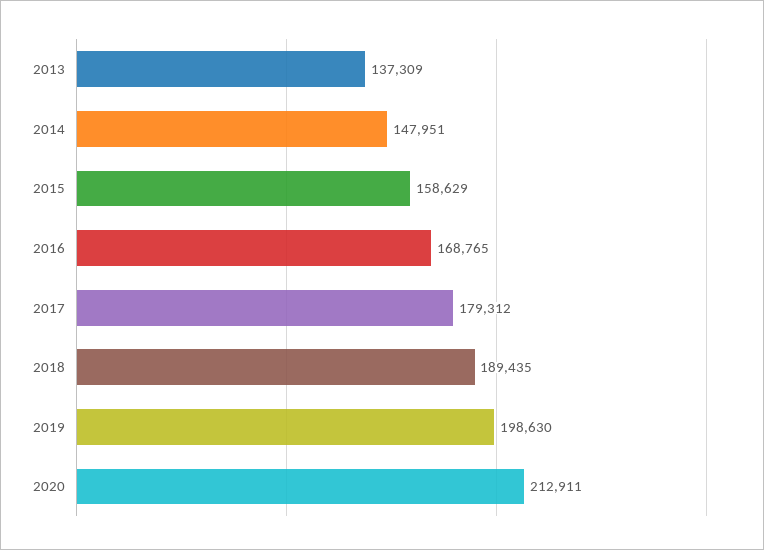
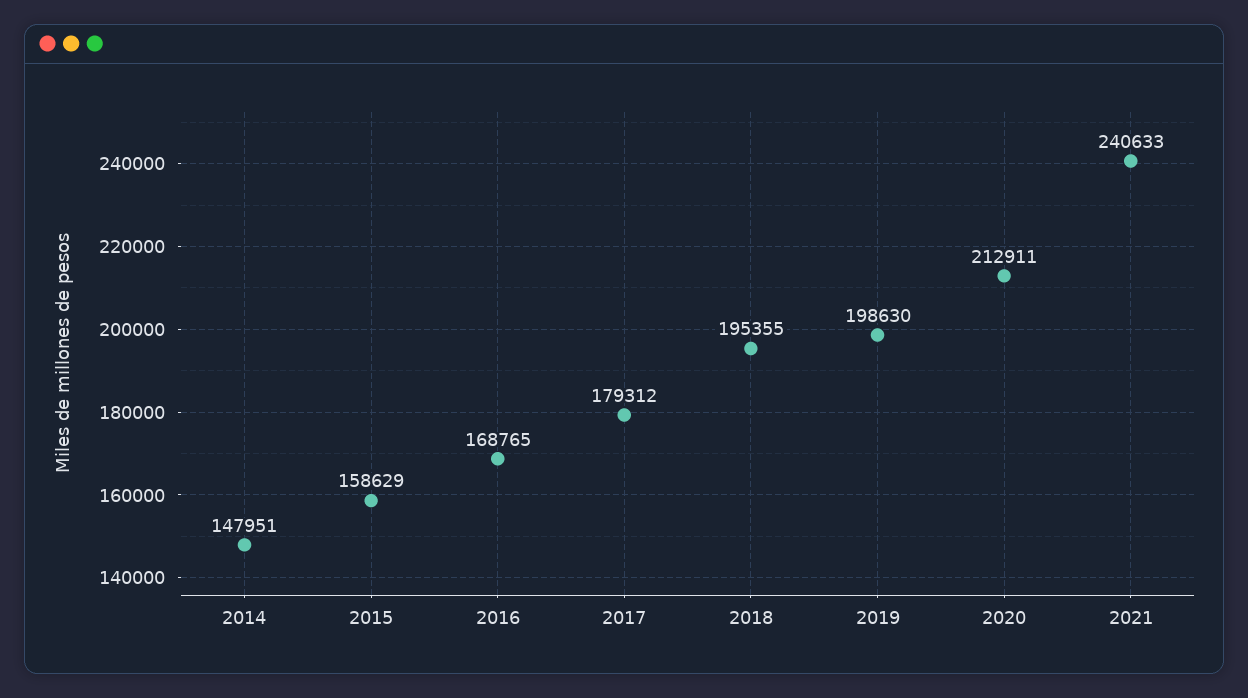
2013: 137309 -> none
2018: 189435 -> 195355
2021: none -> 240633

